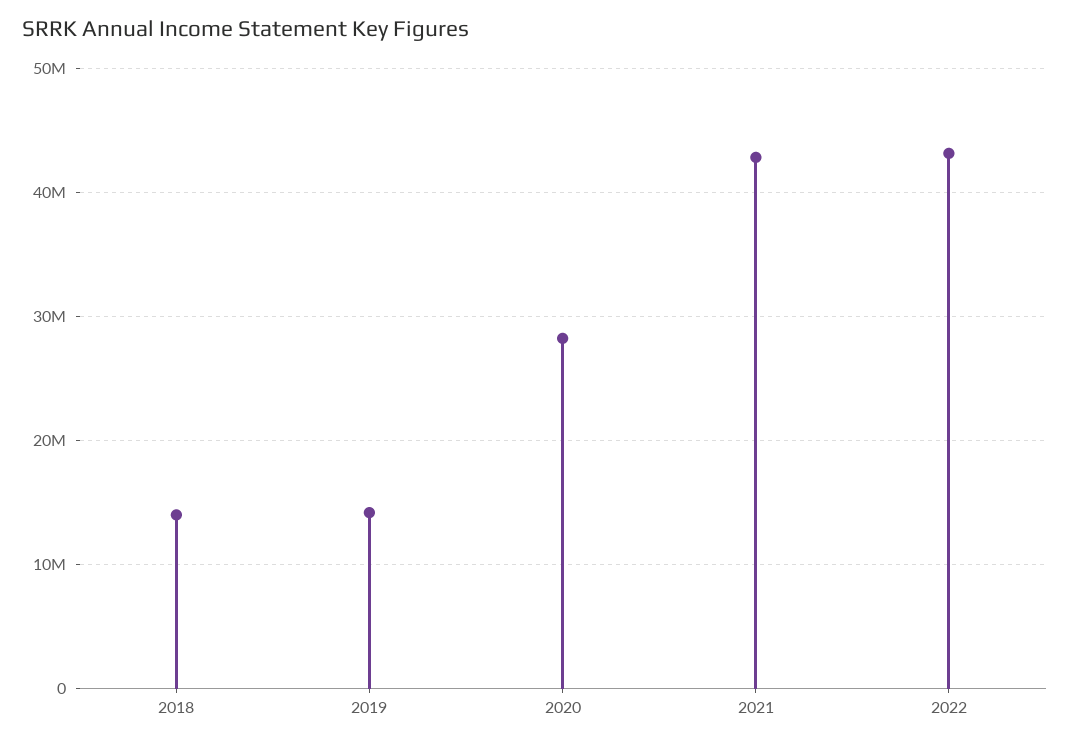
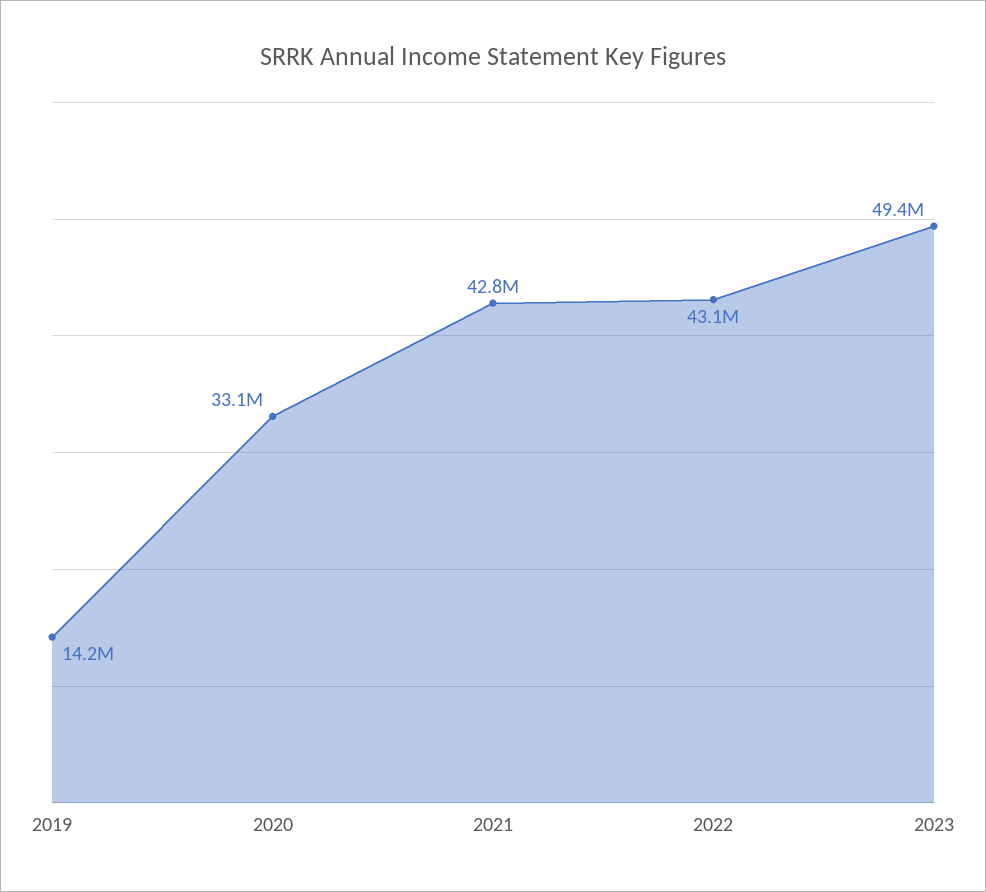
2018: 14000000 -> none
2020: 28000000 -> 33100000
2023: none -> 49400000

